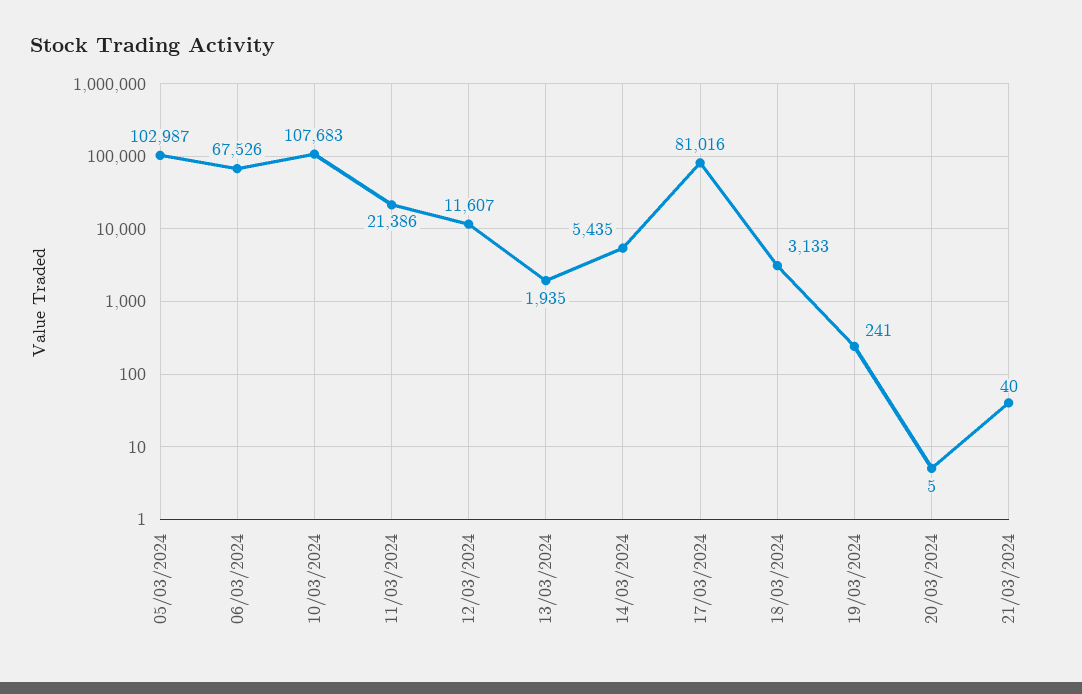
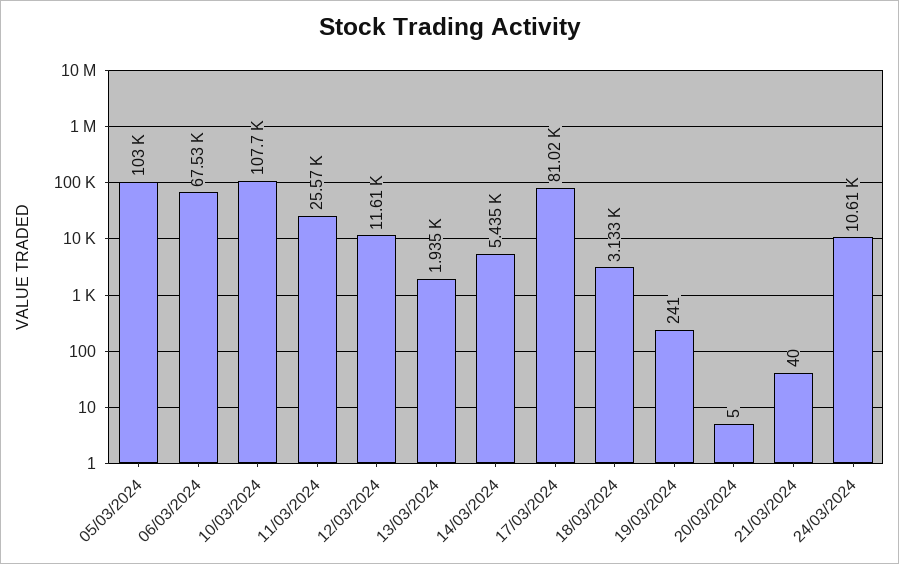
11/03/2024: 21386 -> 25570
24/03/2024: none -> 10610

